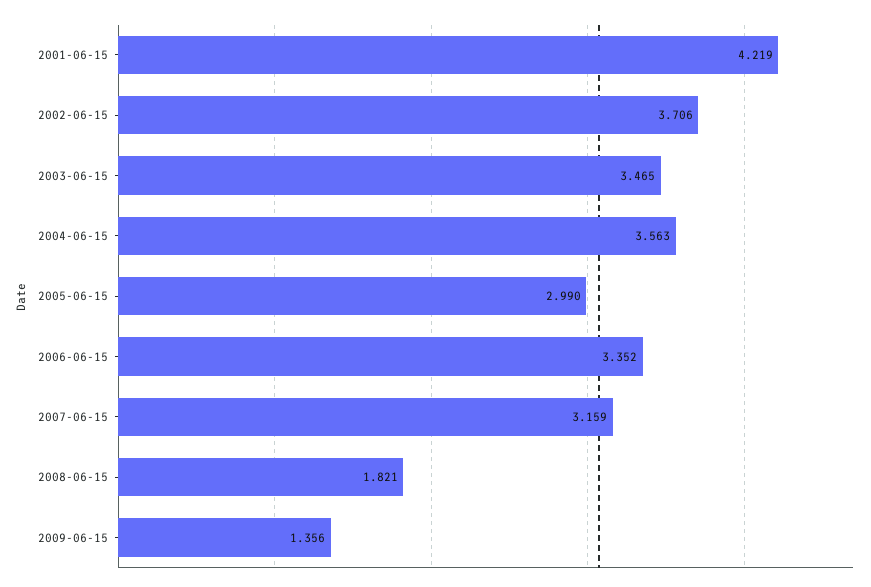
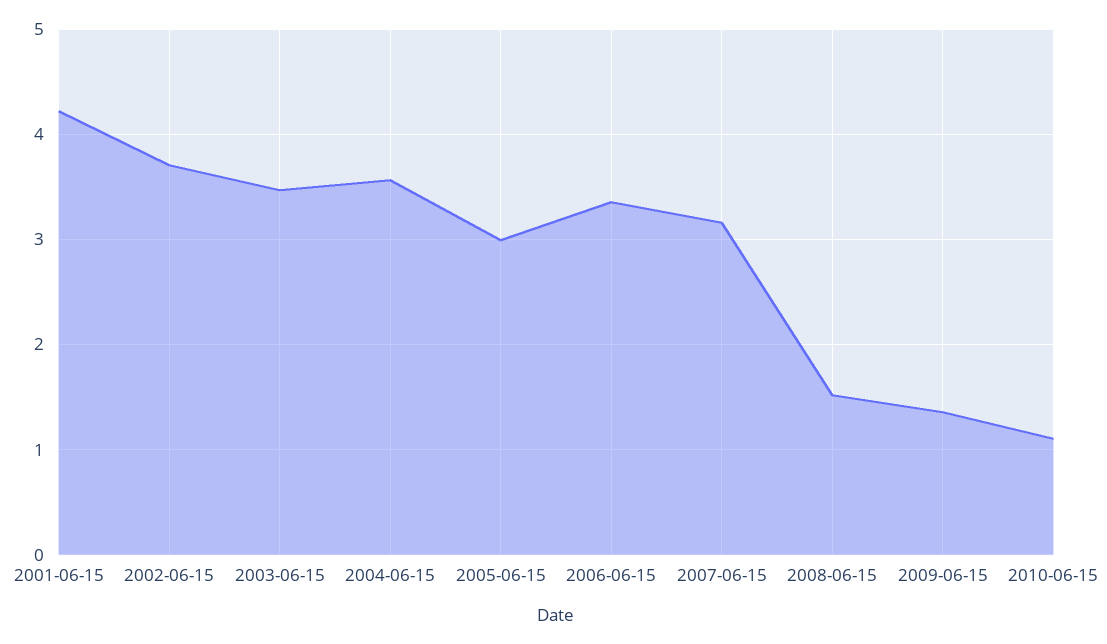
2008-06-15: 1.821 -> 1.5
2010-06-15: none -> 1.1

